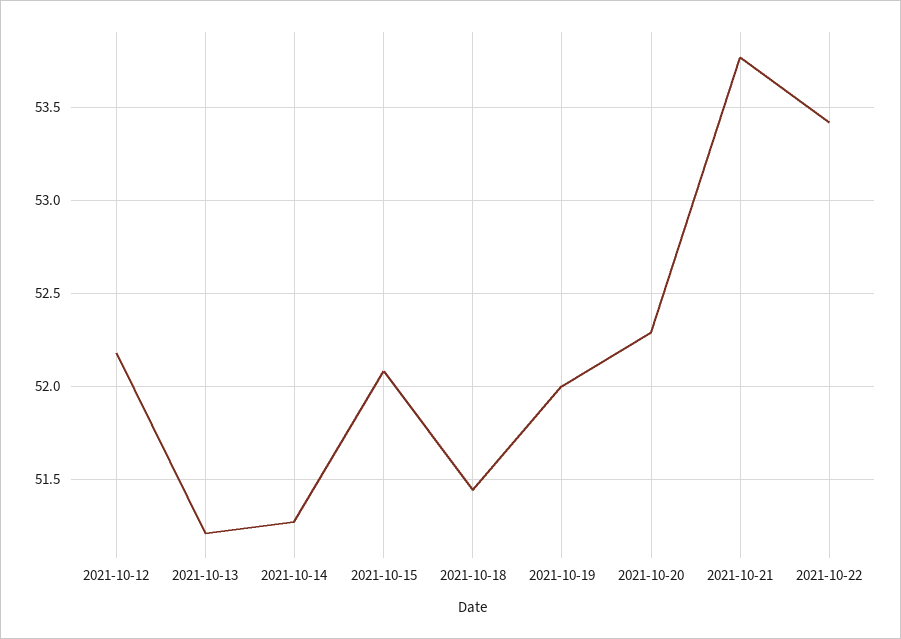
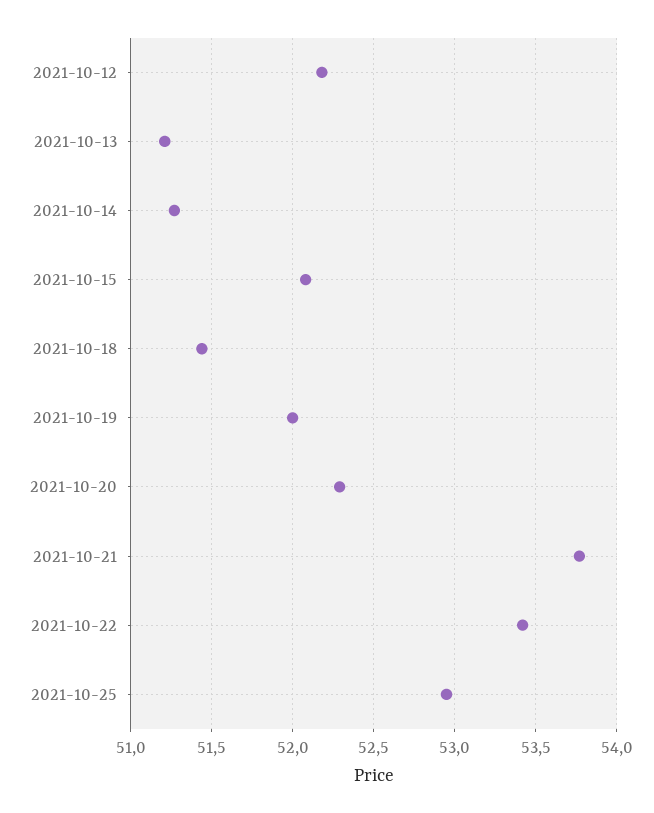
2021-10-25: none -> 52.95

